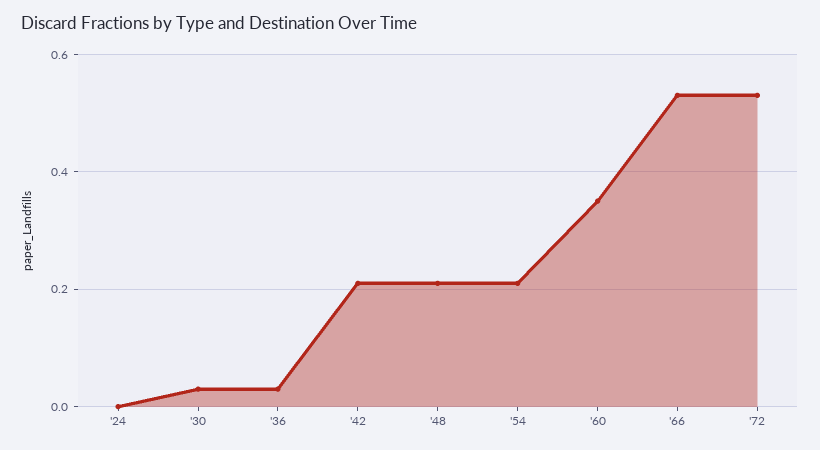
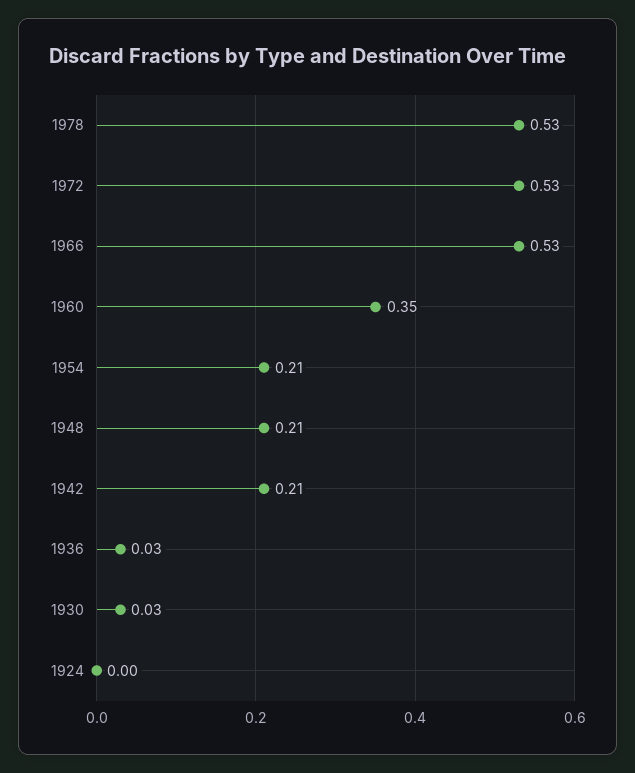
1978: none -> 0.53

